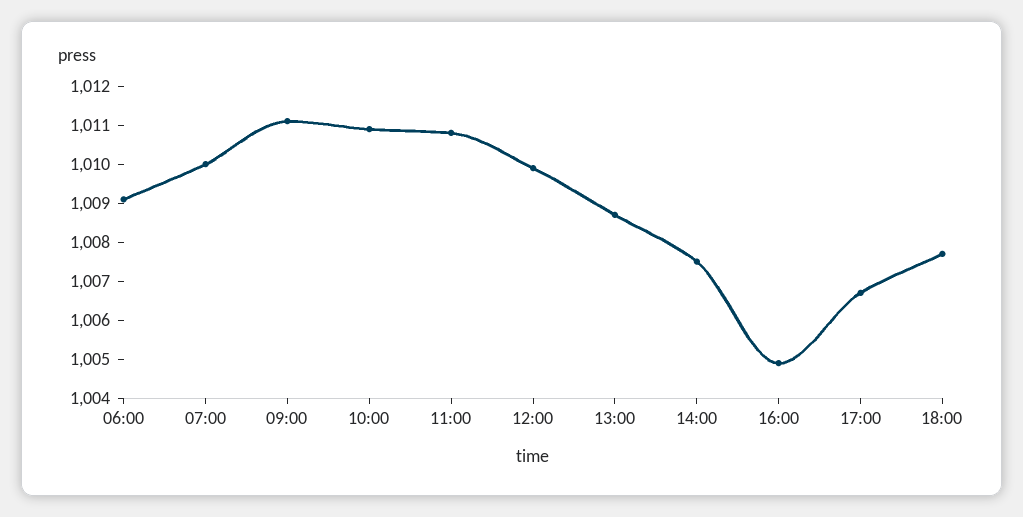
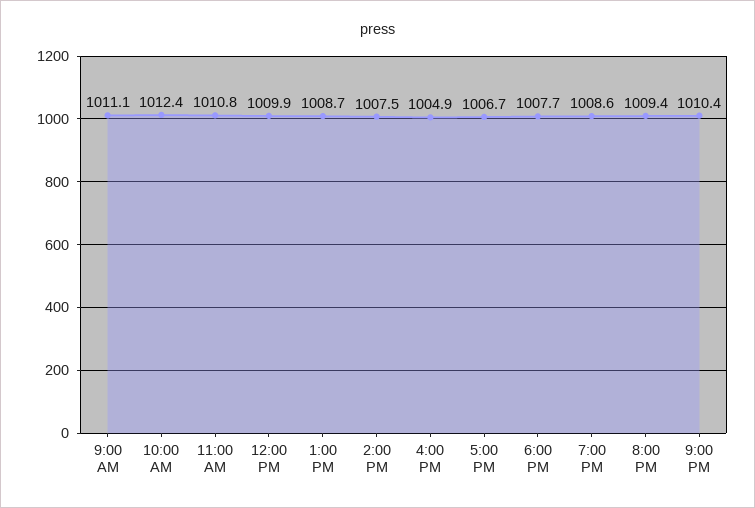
06:00: 1009 -> none
07:00: 1010 -> none
10:00: 1011 -> 1012.4
7:00 PM: none -> 1008.6
8:00 PM: none -> 1009.4
9:00 PM: none -> 1010.4

